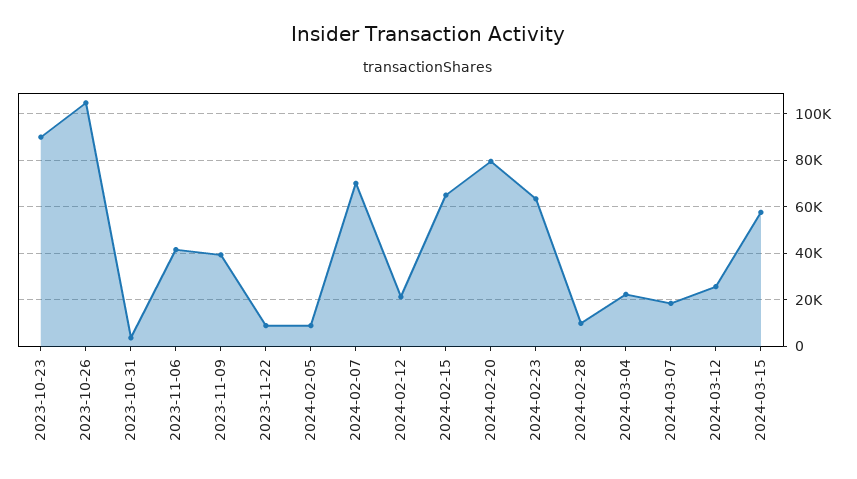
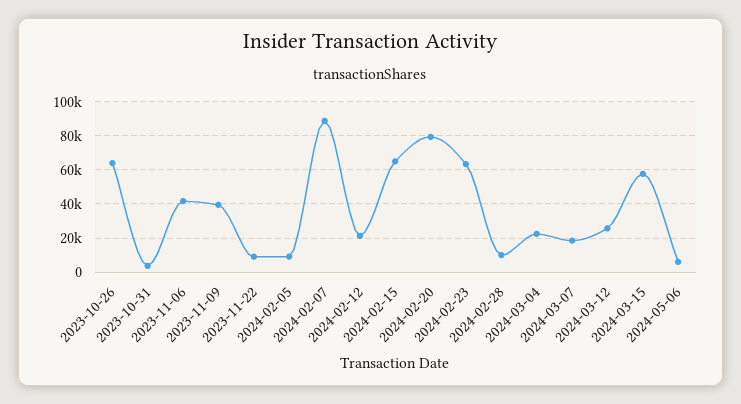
2023-10-23: 90000 -> none
2023-10-26: 105000 -> 65000
2024-02-07: 70000 -> 90000
2024-05-06: none -> 5000

